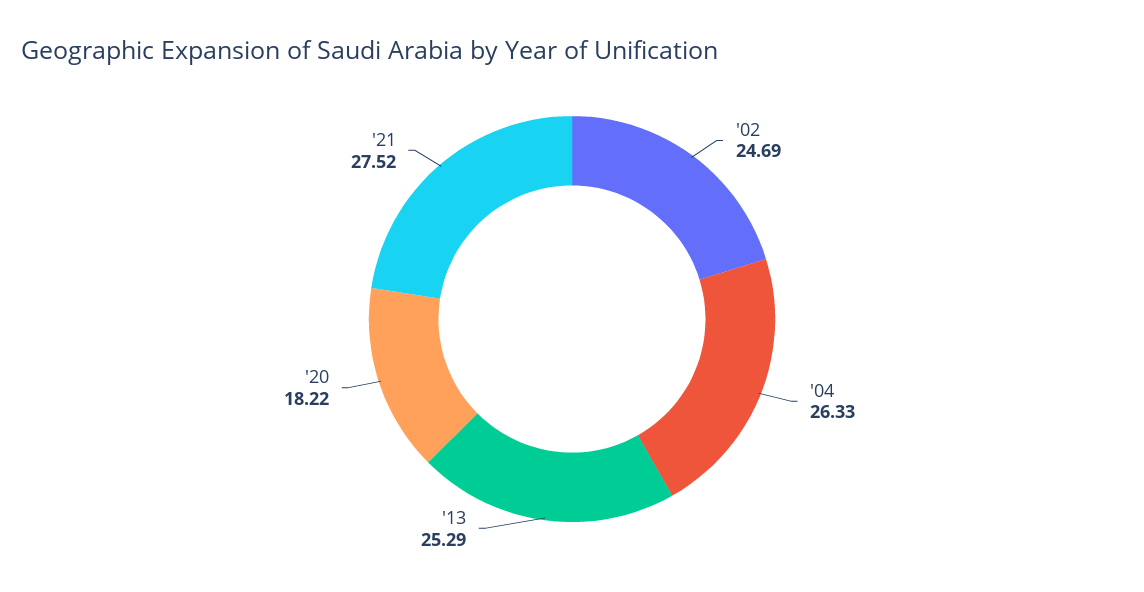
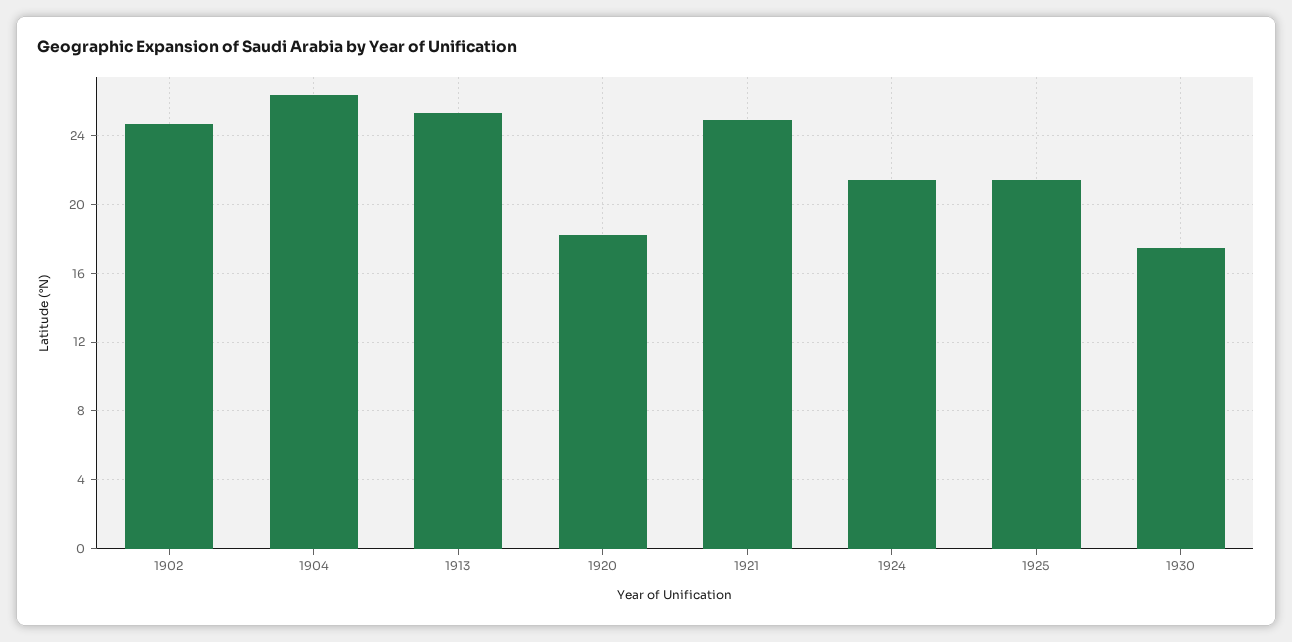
'21: 27.52 -> 25
1924: none -> 21.5
1925: none -> 21.5
1930: none -> 17.5

